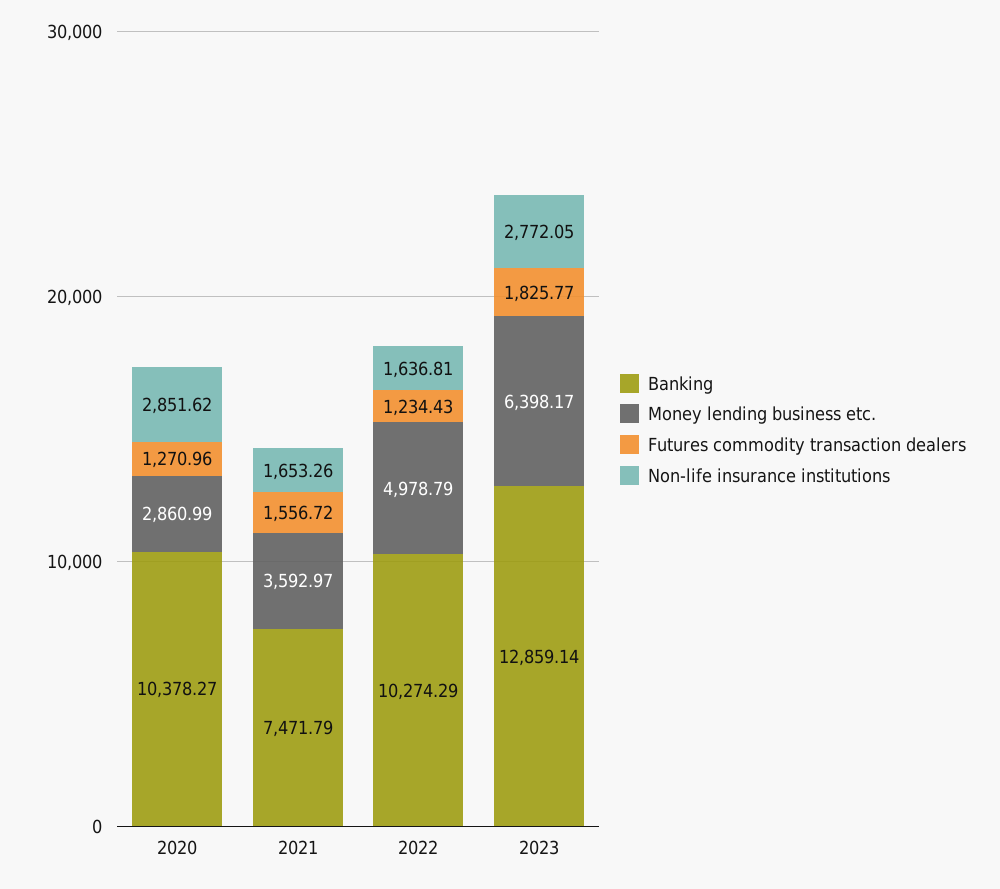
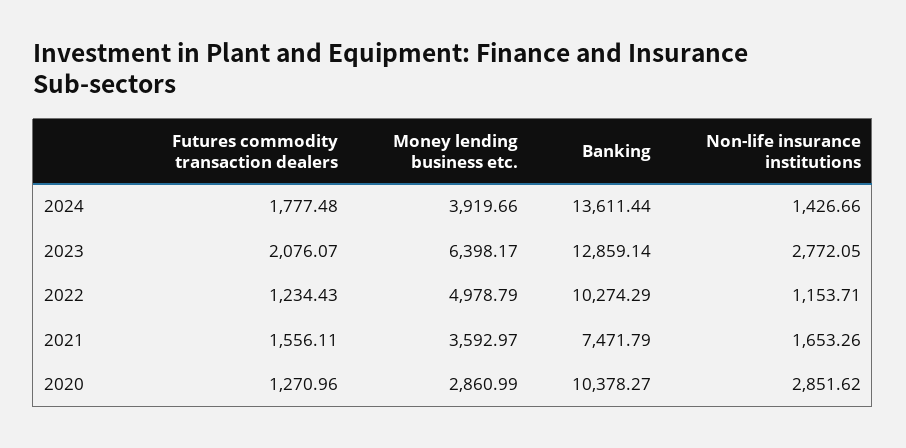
Futures commodity transaction dealers, 2021: 1556.72 -> 1556.11
Non-life insurance institutions, 2022: 1636.81 -> 1153.71
Futures commodity transaction dealers, 2023: 1825.77 -> 2076.07
Futures commodity transaction dealers, 2024: none -> 1777.48
Money lending business etc., 2024: none -> 3919.66
Banking, 2024: none -> 13611.44
Non-life insurance institutions, 2024: none -> 1426.66

